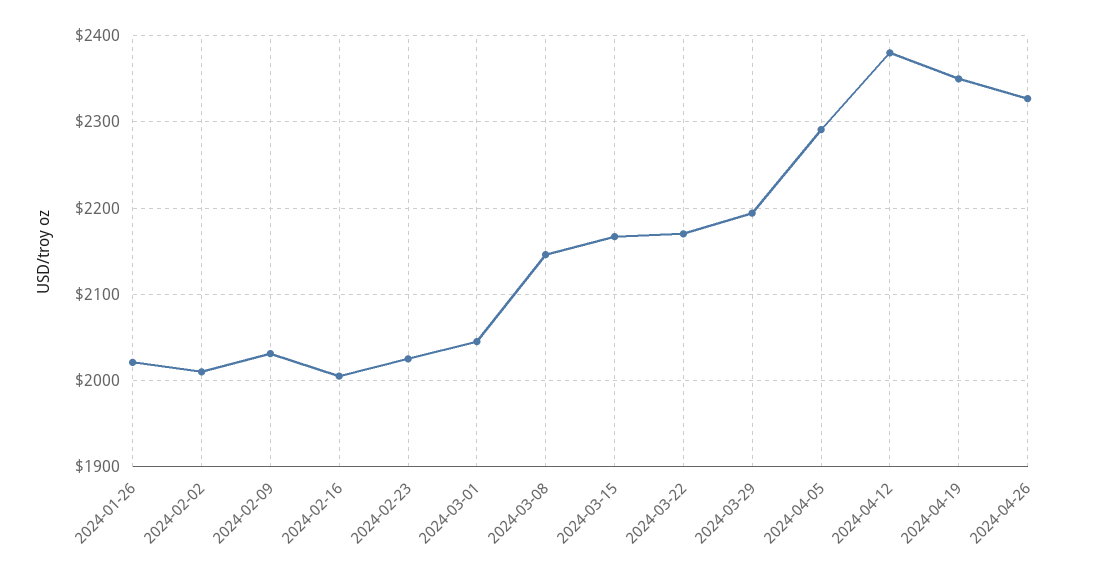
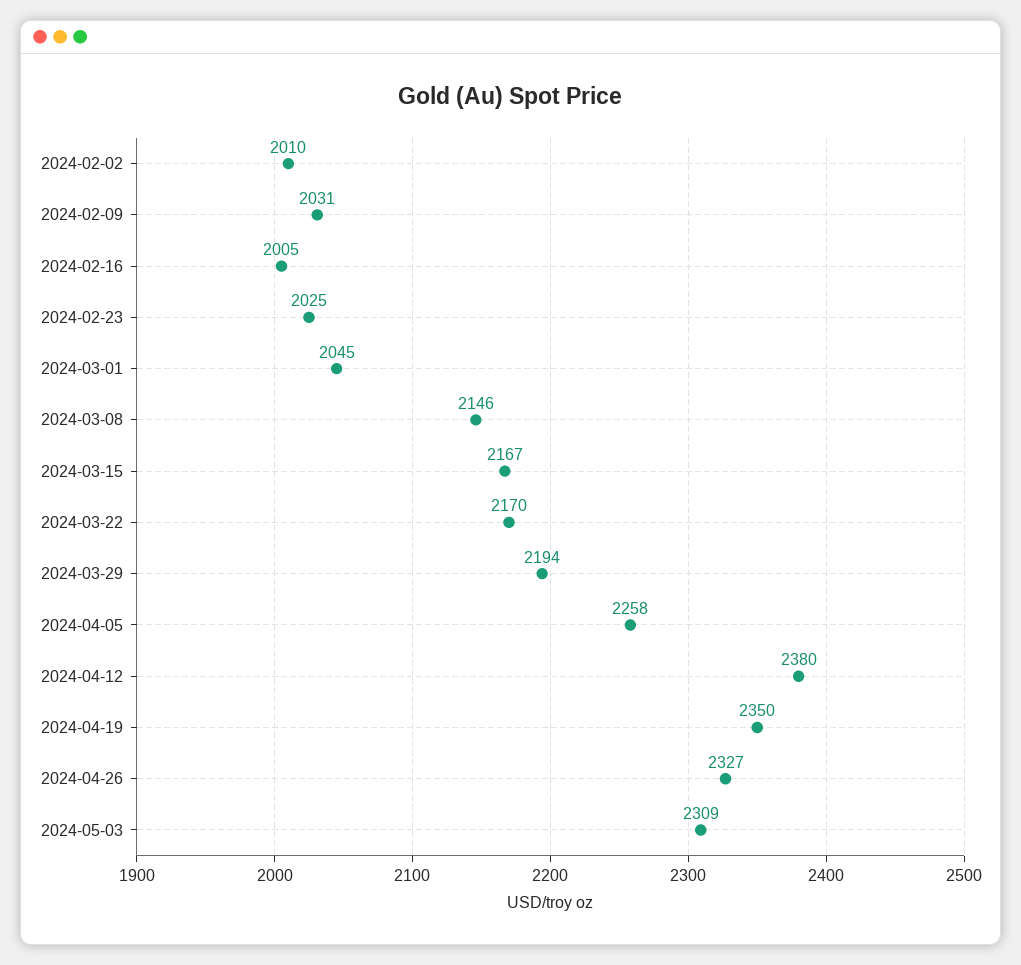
2024-01-26: 2020 -> none
2024-04-05: 2290 -> 2258
2024-05-03: none -> 2309

